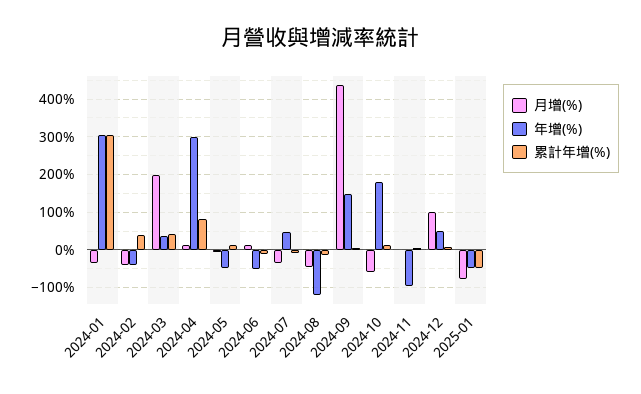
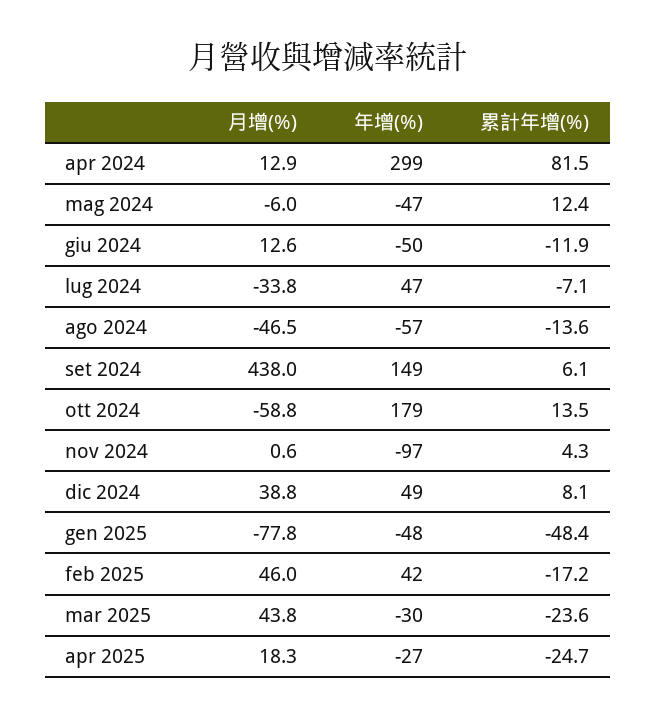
月增(%), 2024-01: -40 -> none
年增(%), 2024-01: 300 -> none
累計年增(%), 2024-01: 300 -> none
月增(%), 2024-02: -40 -> none
年增(%), 2024-02: -40 -> none
累計年增(%), 2024-02: 40 -> none
月增(%), 2024-03: 200 -> none
年增(%), 2024-03: 40 -> none
累計年增(%), 2024-03: 40 -> none
年增(%), 2024-08: -120 -> -57
月增(%), 2024-12: 100 -> 38.8
月增(%), feb 2025: none -> 46
年增(%), feb 2025: none -> 42
累計年增(%), feb 2025: none -> -17.2
月增(%), mar 2025: none -> 43.8
年增(%), mar 2025: none -> -30
累計年增(%), mar 2025: none -> -23.6
月增(%), apr 2025: none -> 18.3
年增(%), apr 2025: none -> -27
累計年增(%), apr 2025: none -> -24.7

